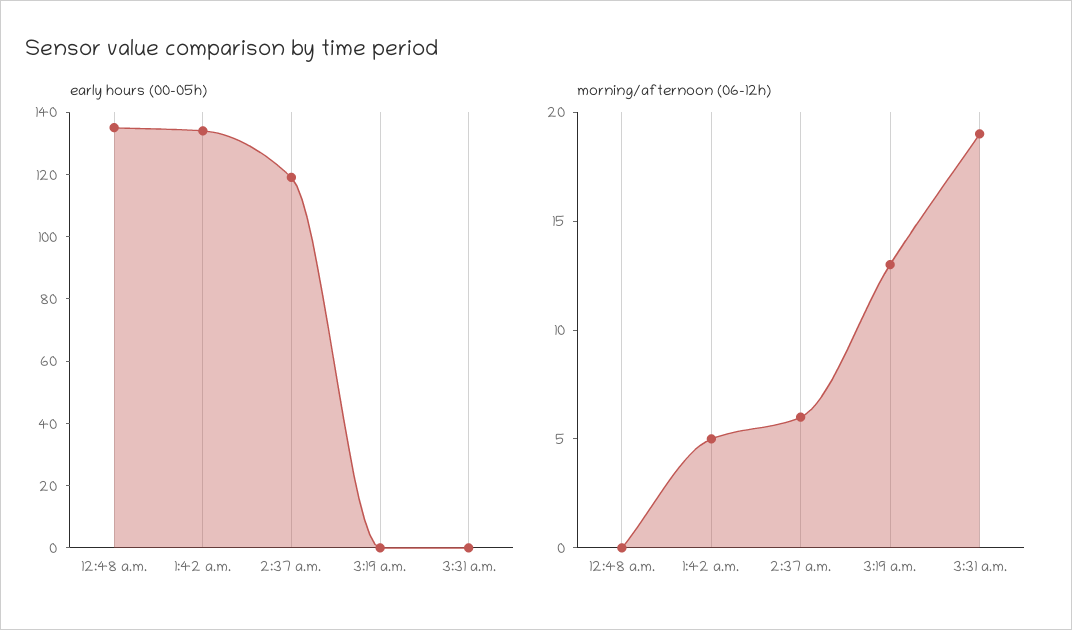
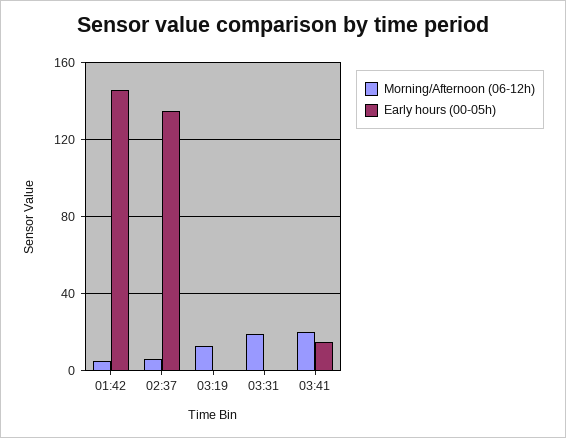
early hours (00-05h), 12:48 a.m.: 135 -> none
early hours (00-05h), 1:42 a.m.: 135 -> 145
early hours (00-05h), 2:37 a.m.: 120 -> 135
morning/afternoon (06-12h), 12:48 a.m.: 0 -> none
morning/afternoon (06-12h), 03:41: none -> 20
early hours (00-05h), 03:41: none -> 15

